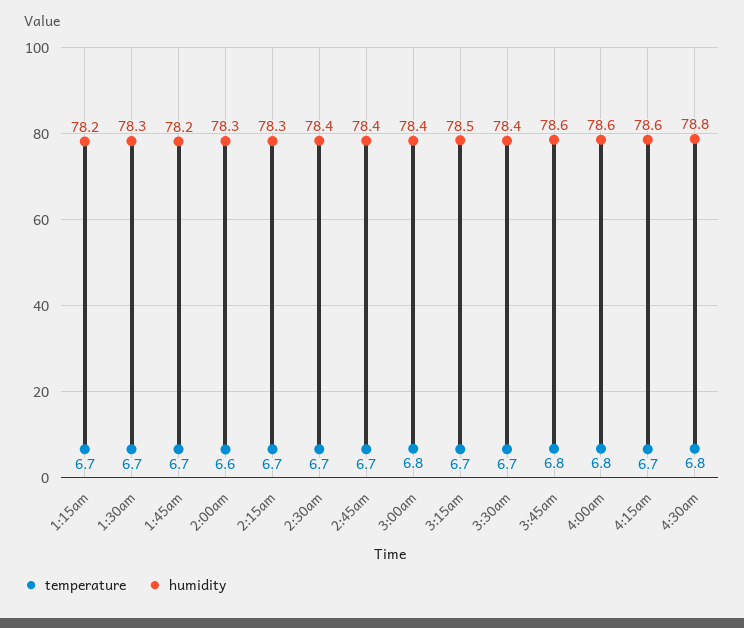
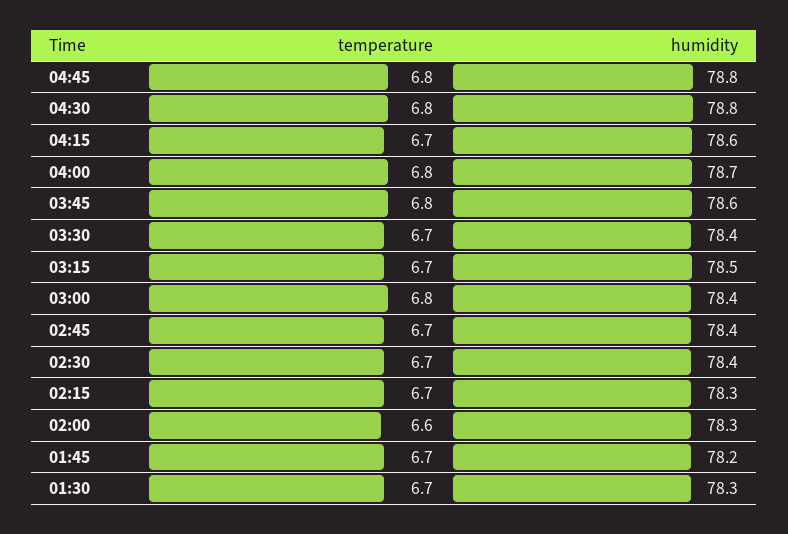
temperature, 1:15am: 6.7 -> none
humidity, 1:15am: 78.2 -> none
humidity, 4:00am: 78.6 -> 78.7
temperature, 04:45: none -> 6.8
humidity, 04:45: none -> 78.8

